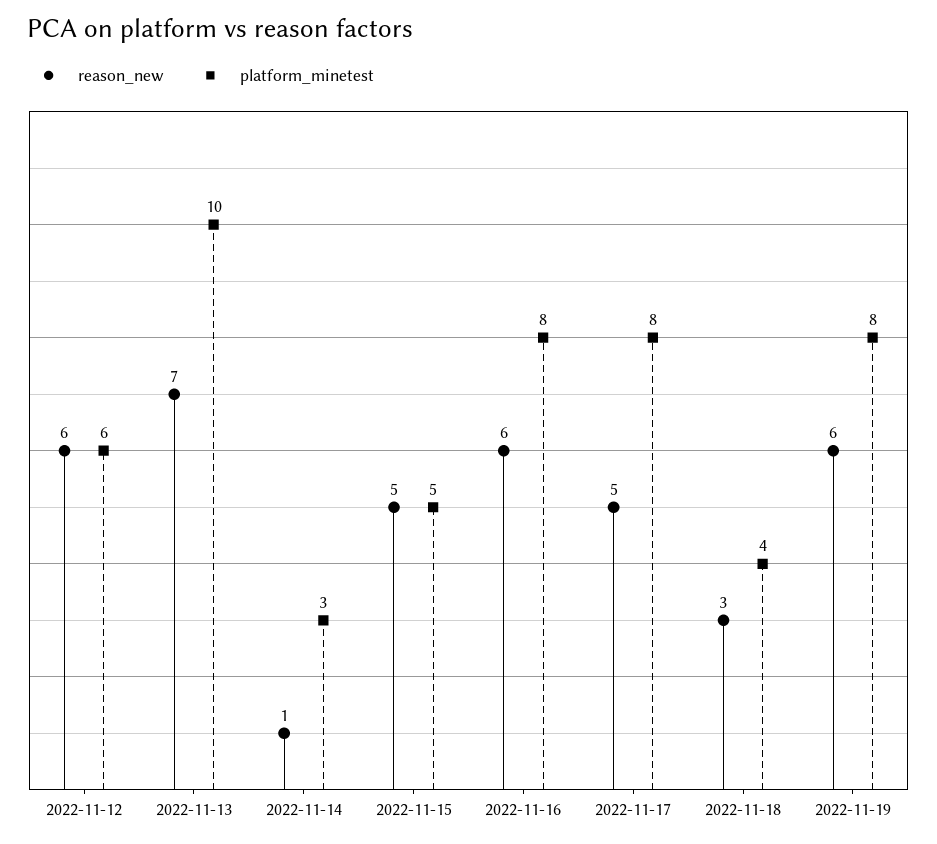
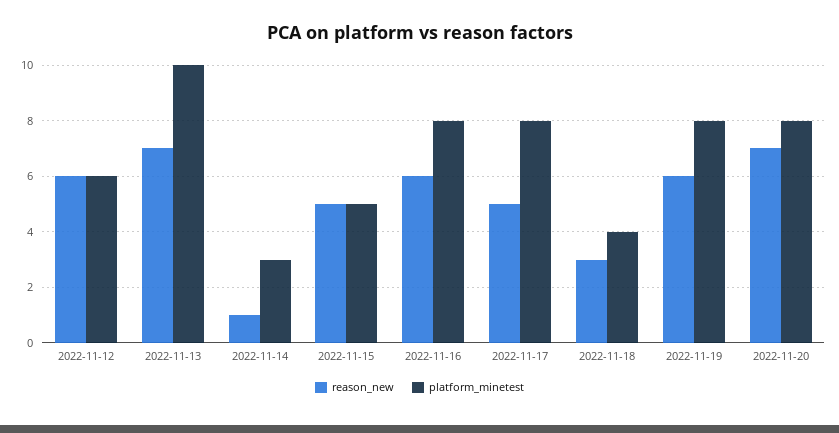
reason_new, 2022-11-20: none -> 7
platform_minetest, 2022-11-20: none -> 8

